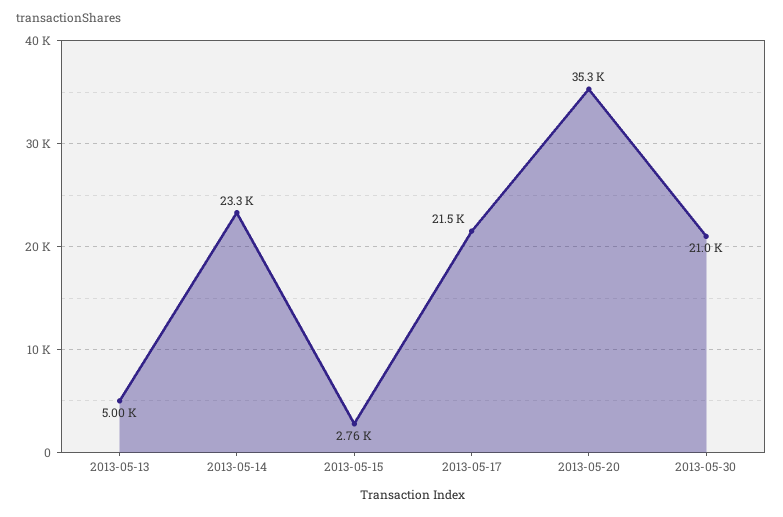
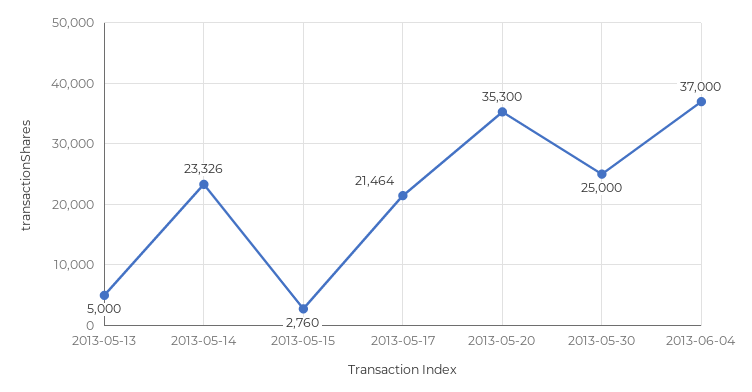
2013-05-30: 21000 -> 25000
2013-06-04: none -> 37000

